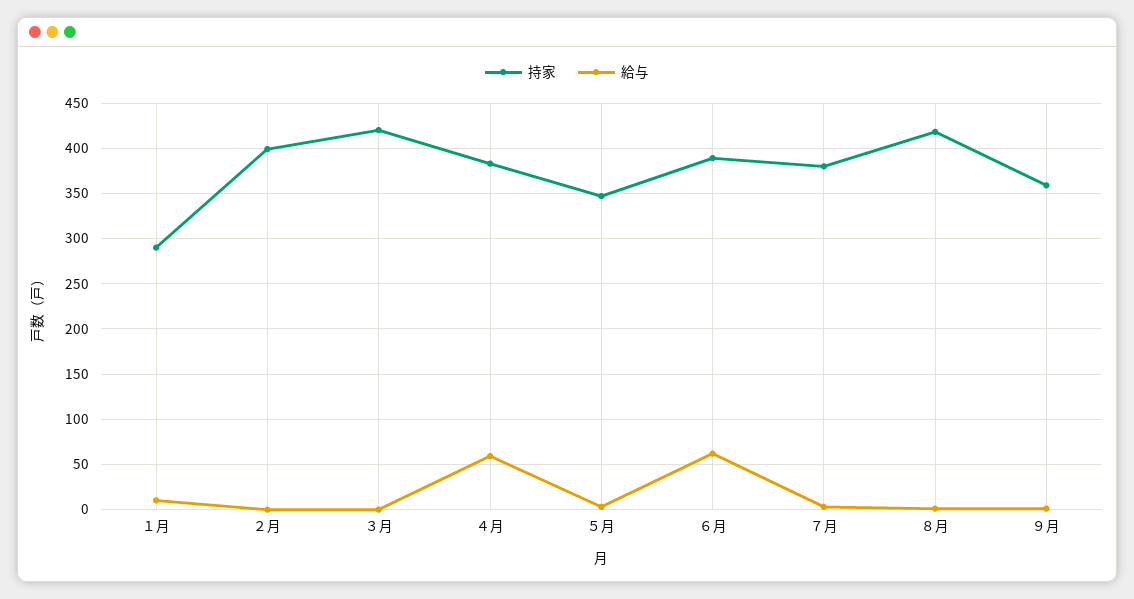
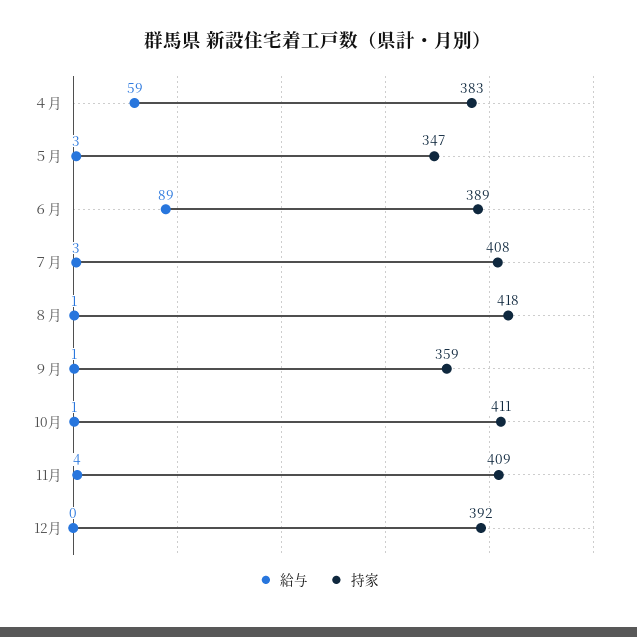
持家, １月: 290 -> none
給与, １月: 10 -> none
持家, ２月: 400 -> none
給与, ２月: 0 -> none
持家, ３月: 420 -> none
給与, ３月: 0 -> none
給与, ６月: 60 -> 89
持家, ７月: 380 -> 408
給与, 10月: none -> 1
持家, 10月: none -> 411
給与, 11月: none -> 4
持家, 11月: none -> 409
給与, 12月: none -> 0
持家, 12月: none -> 392

